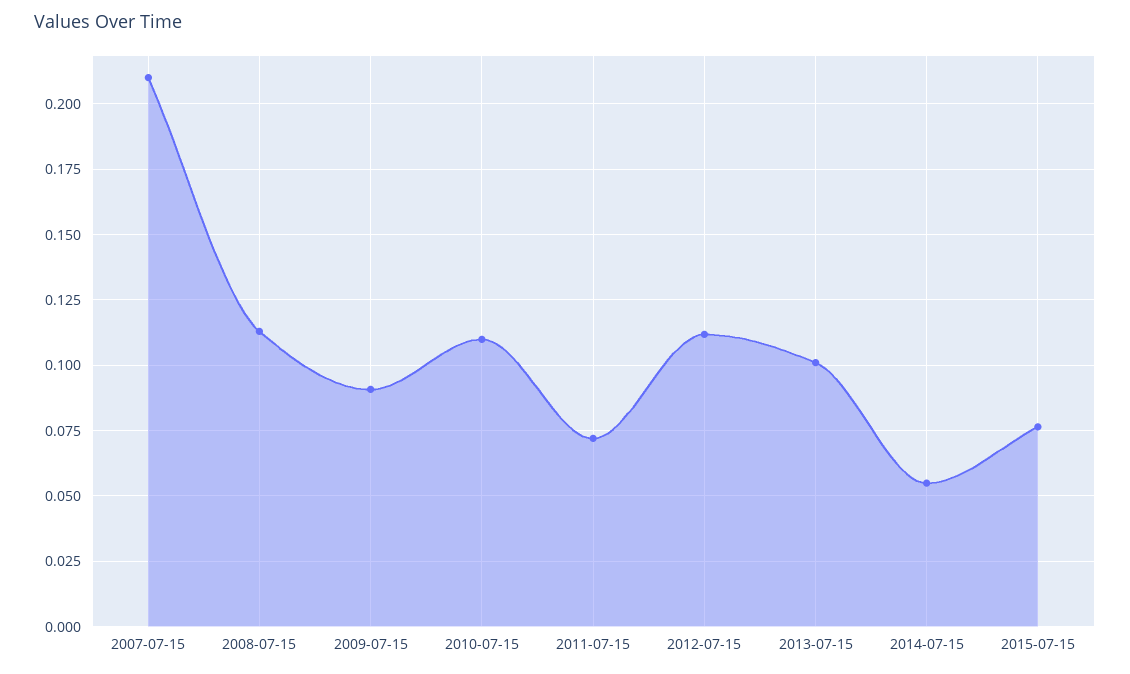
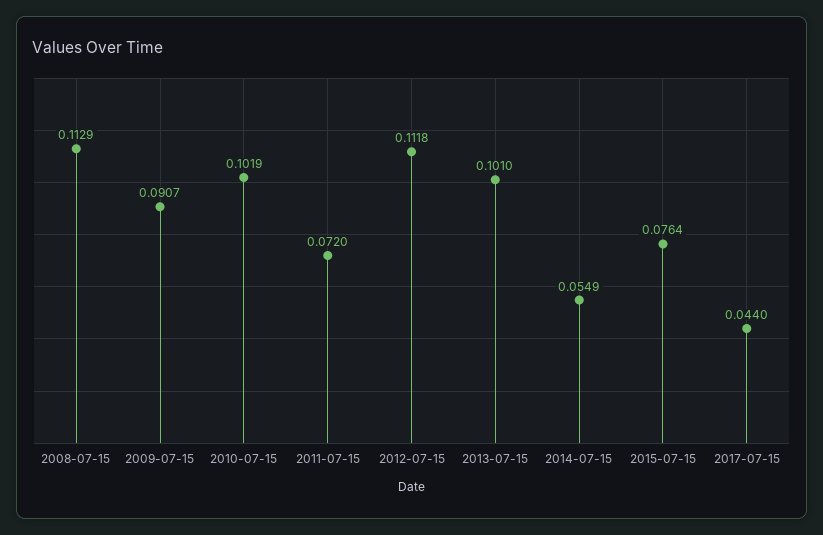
2007-07-15: 0.21 -> none
2010-07-15: 0.11 -> 0.1019
2017-07-15: none -> 0.044

